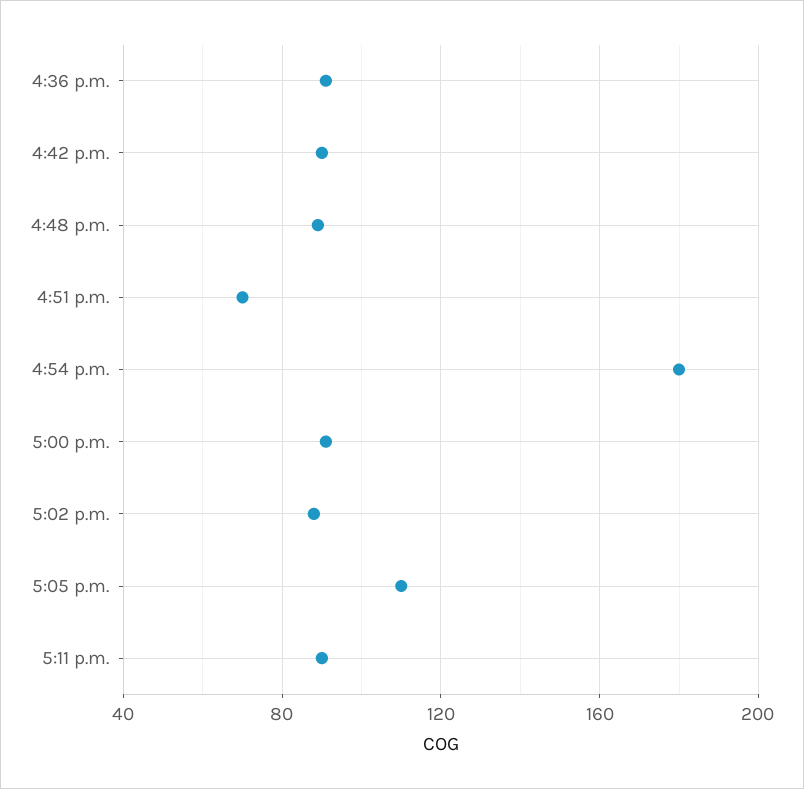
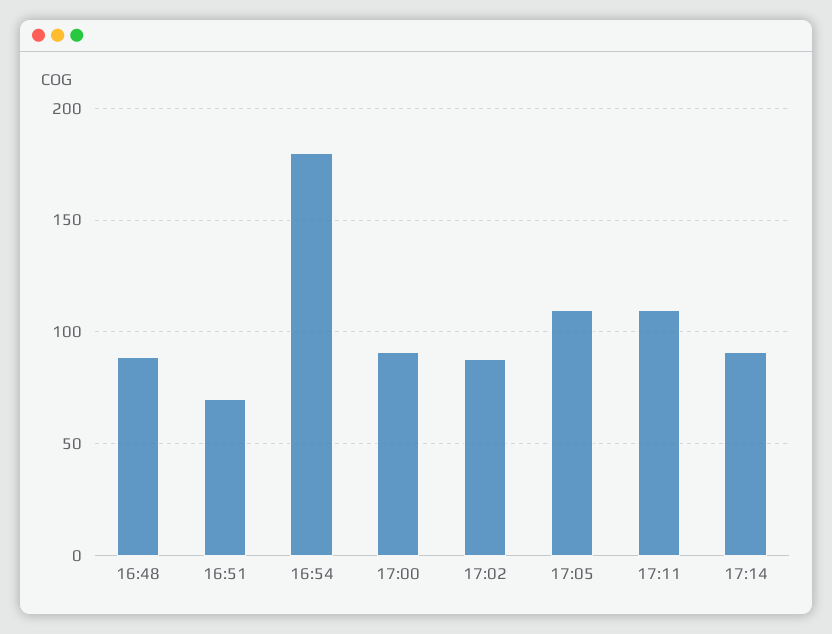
4:36 p.m.: 90 -> none
4:42 p.m.: 90 -> none
5:11 p.m.: 90 -> 110
17:14: none -> 90

